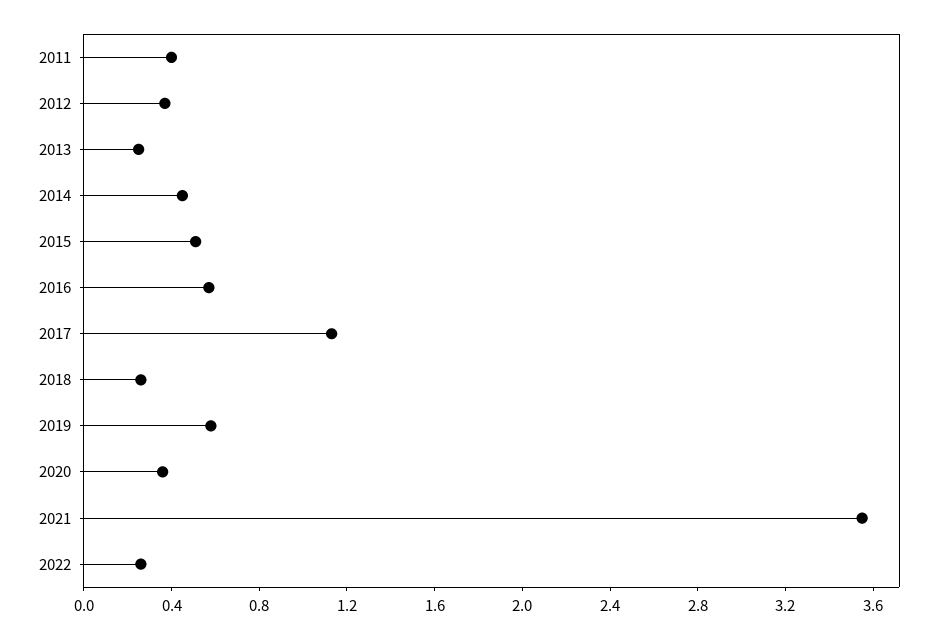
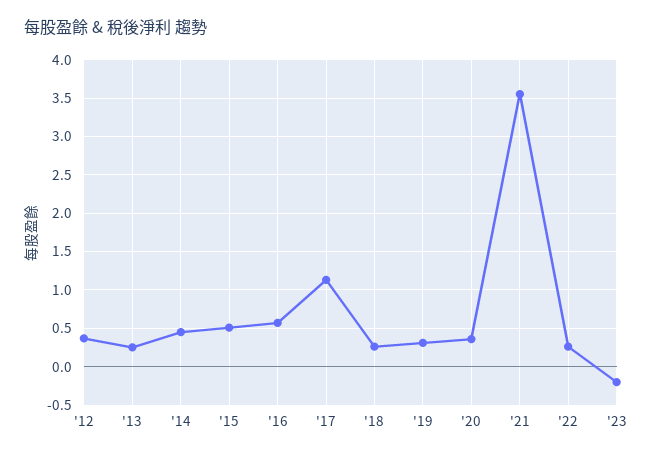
2011: 0.4 -> none
2019: 0.6 -> 0.3
'23: none -> -0.2

